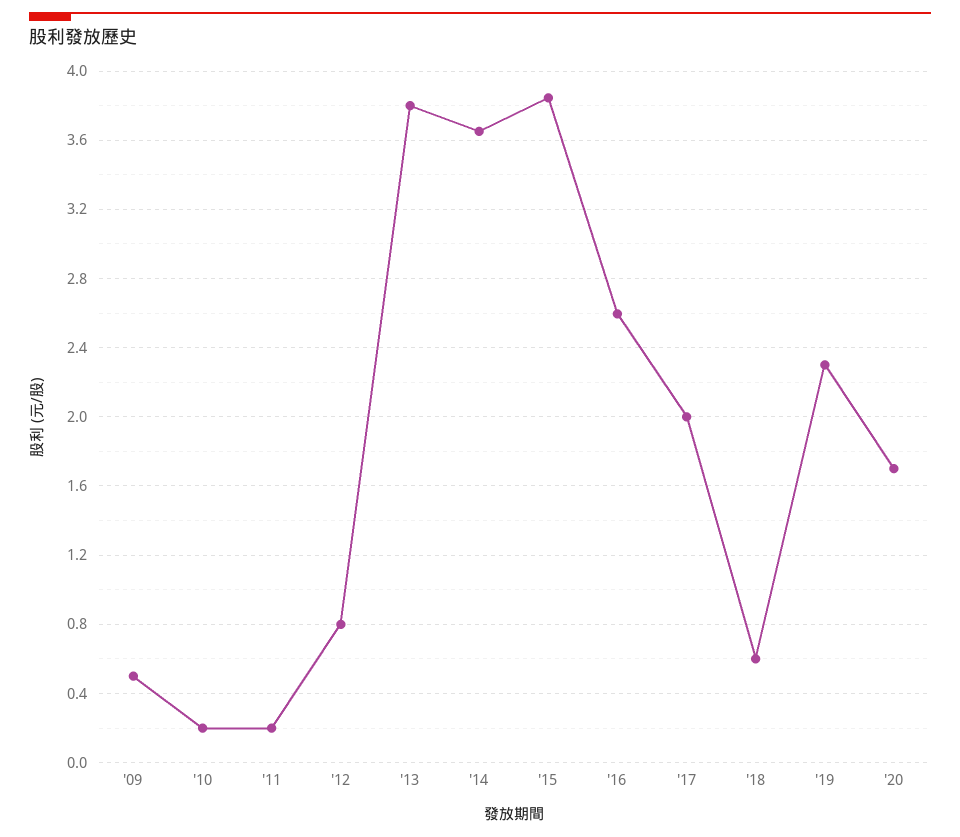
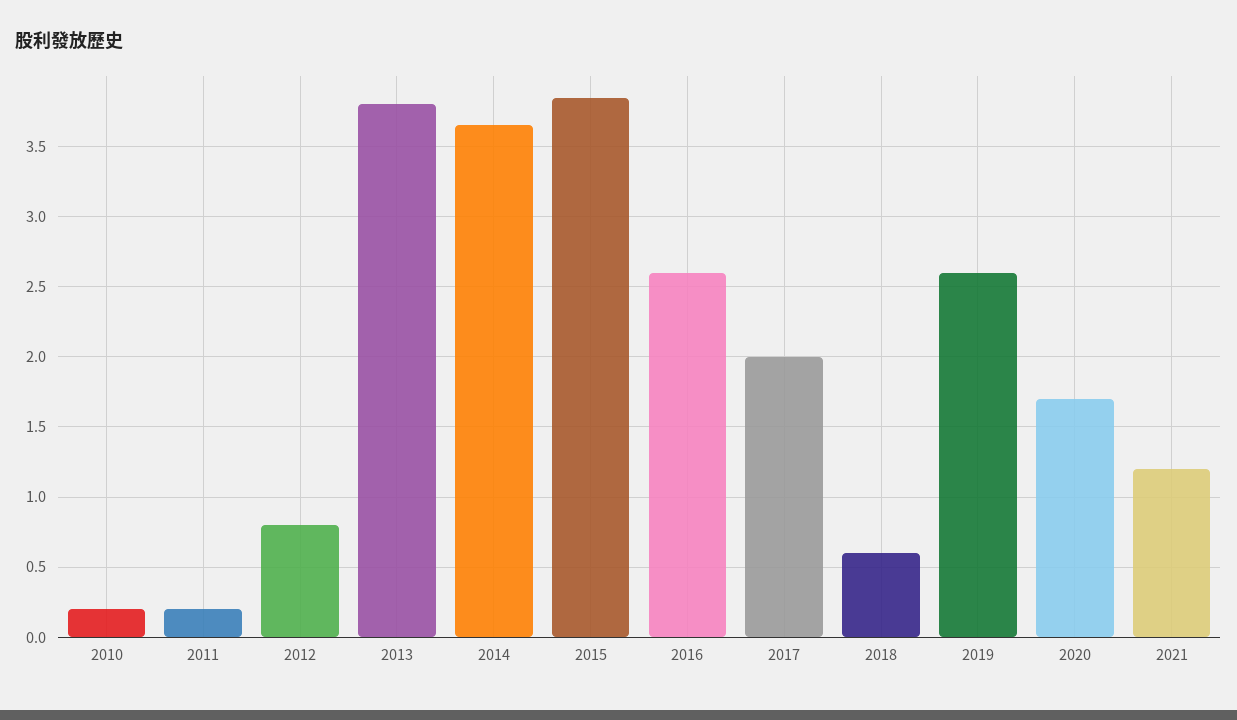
'09: 0.5 -> none
'19: 2.3 -> 2.6
2021: none -> 1.2

